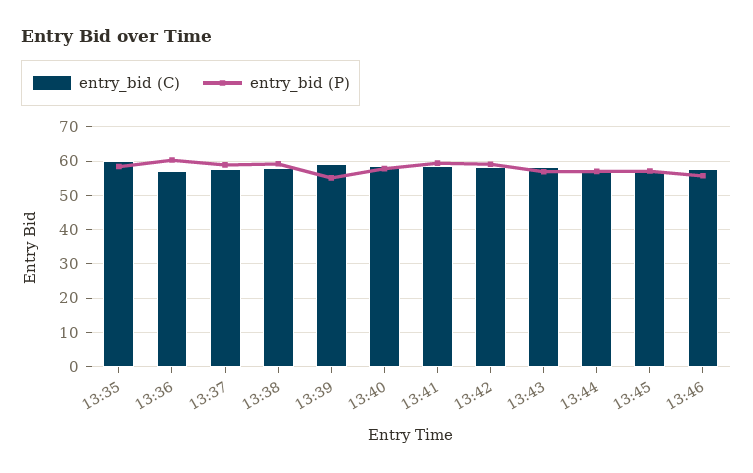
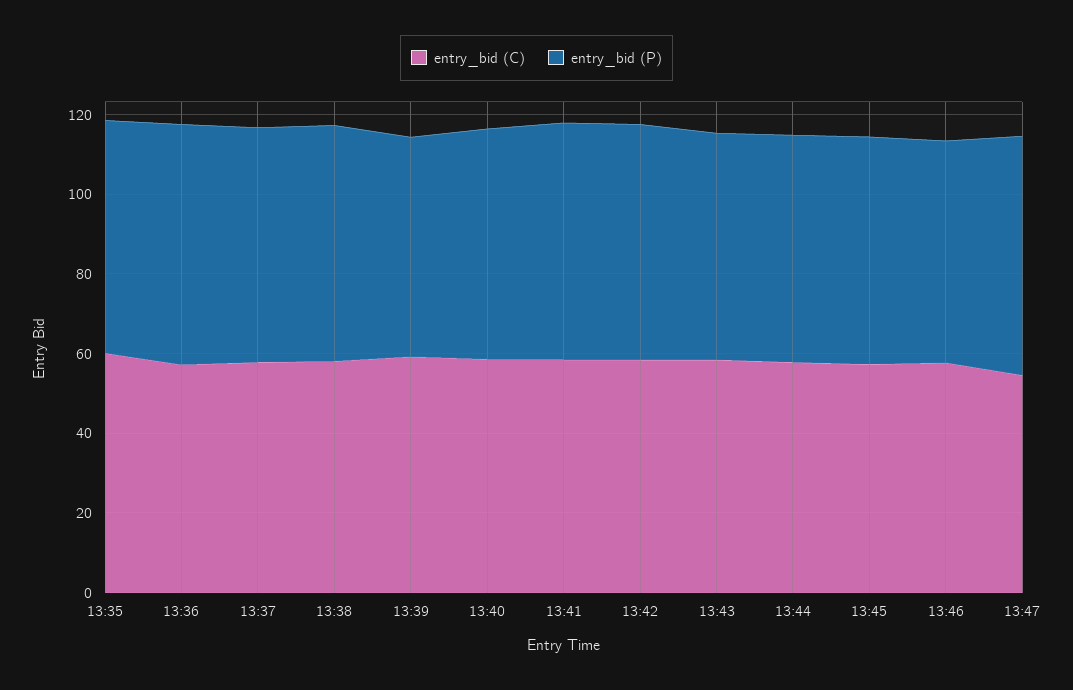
entry_bid (C), 13:47: none -> 55
entry_bid (P), 13:47: none -> 60

